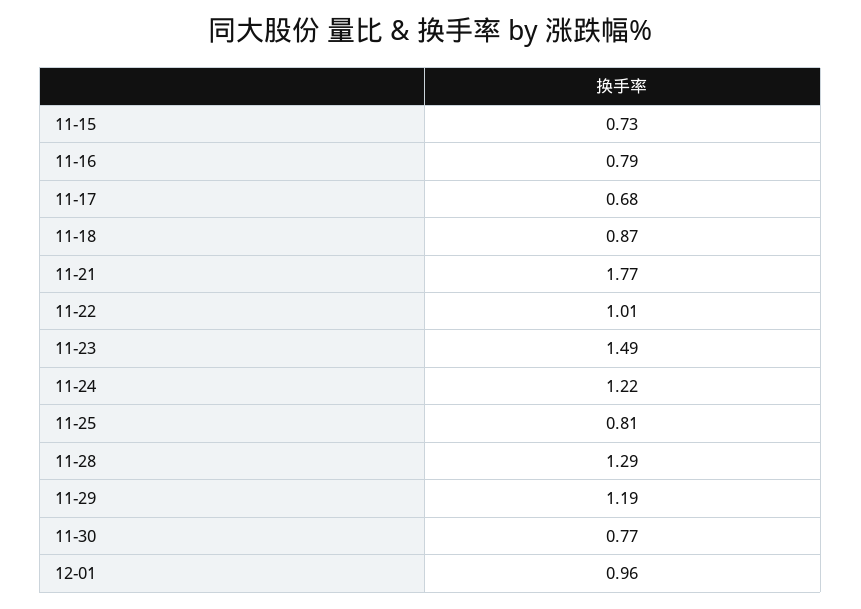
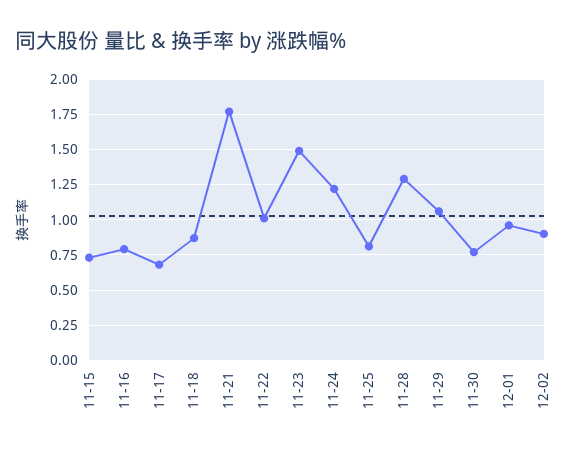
11-29: 1.19 -> 1.05
12-02: none -> 0.9

